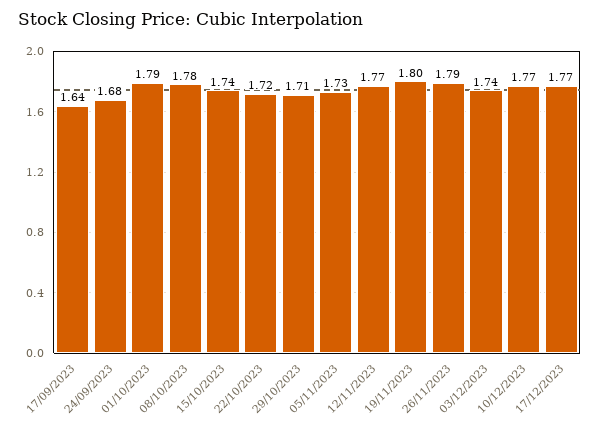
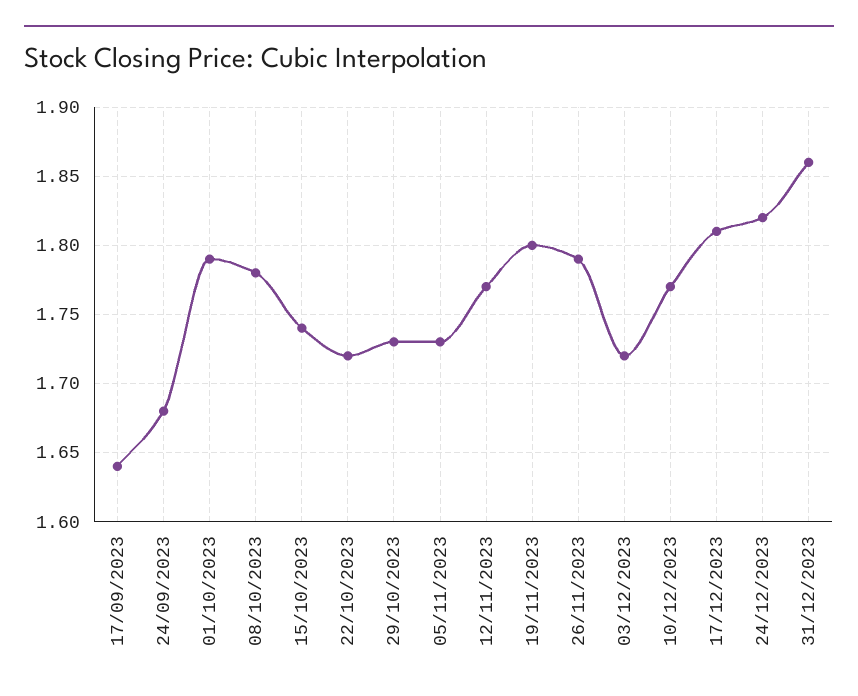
29/10/2023: 1.71 -> 1.73
03/12/2023: 1.74 -> 1.72
17/12/2023: 1.77 -> 1.81
24/12/2023: none -> 1.82
31/12/2023: none -> 1.86

